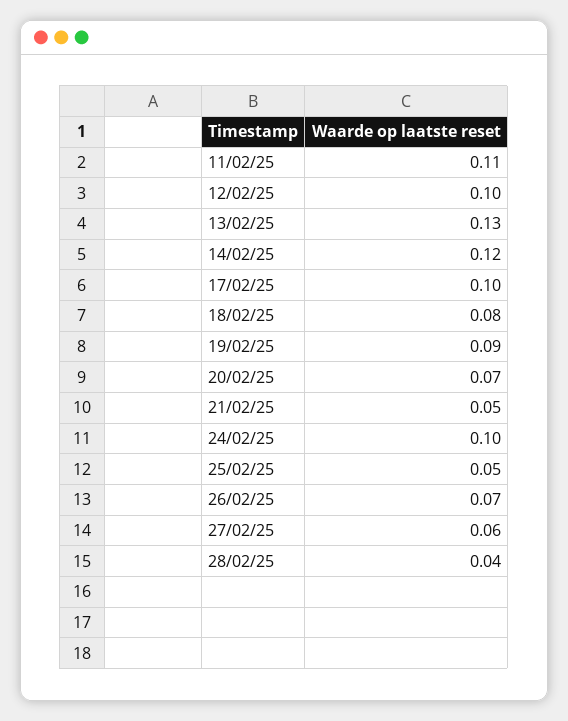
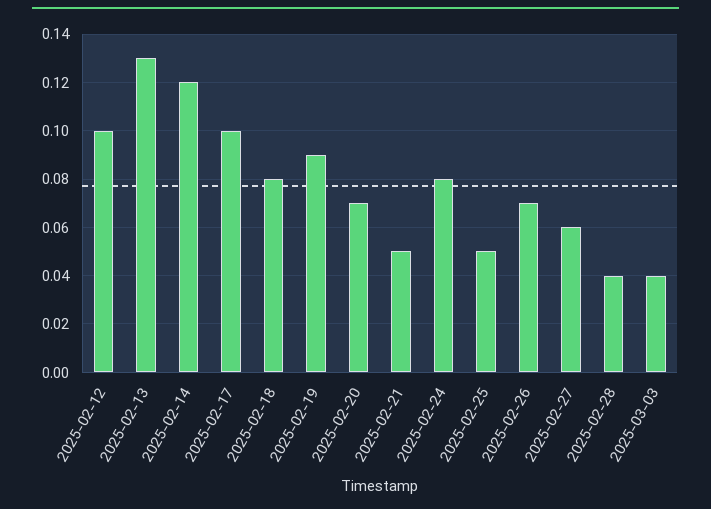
11/02/25: 0.11 -> none
24/02/25: 0.1 -> 0.08
2025-03-03: none -> 0.04

